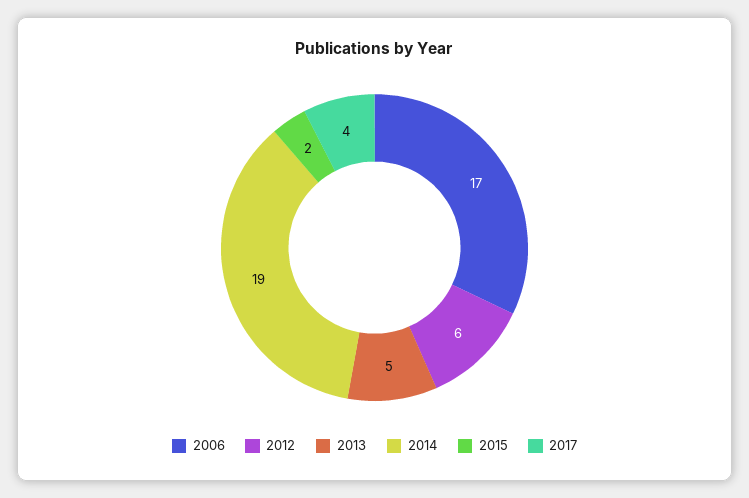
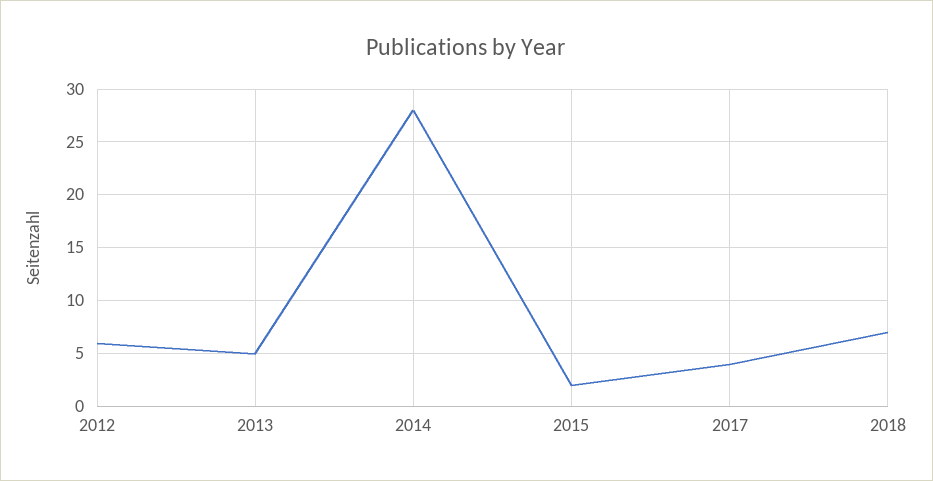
2006: 17 -> none
2014: 19 -> 28
2018: none -> 7

